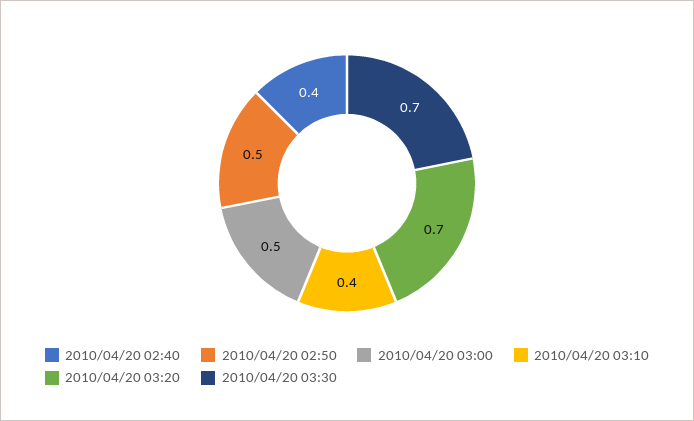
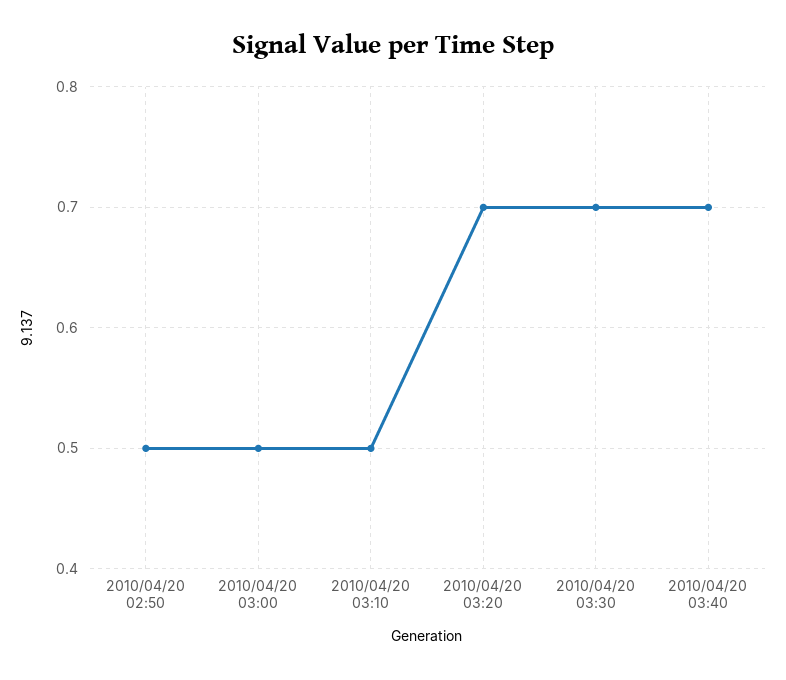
2010/04/20 02:40: 0.4 -> none
2010/04/20 03:10: 0.4 -> 0.5
2010/04/20 03:40: none -> 0.7

